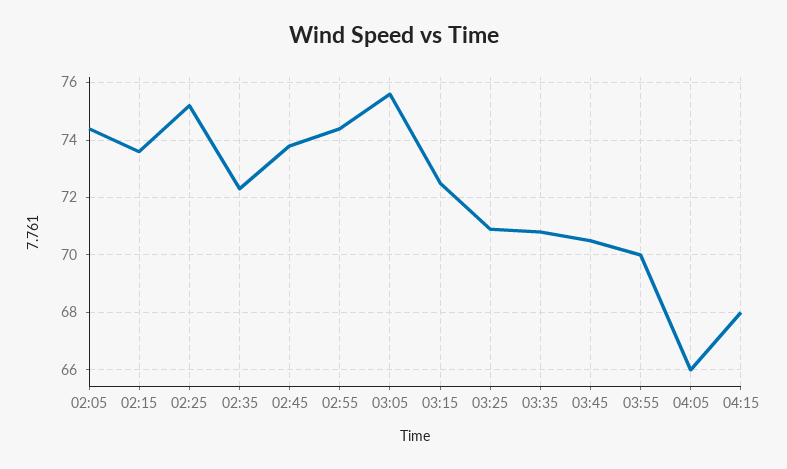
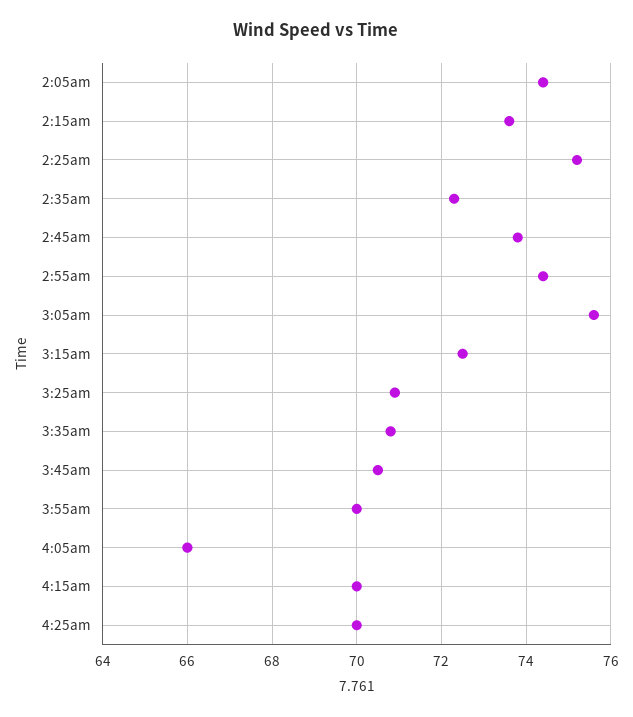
04:15: 68 -> 70
4:25am: none -> 70

